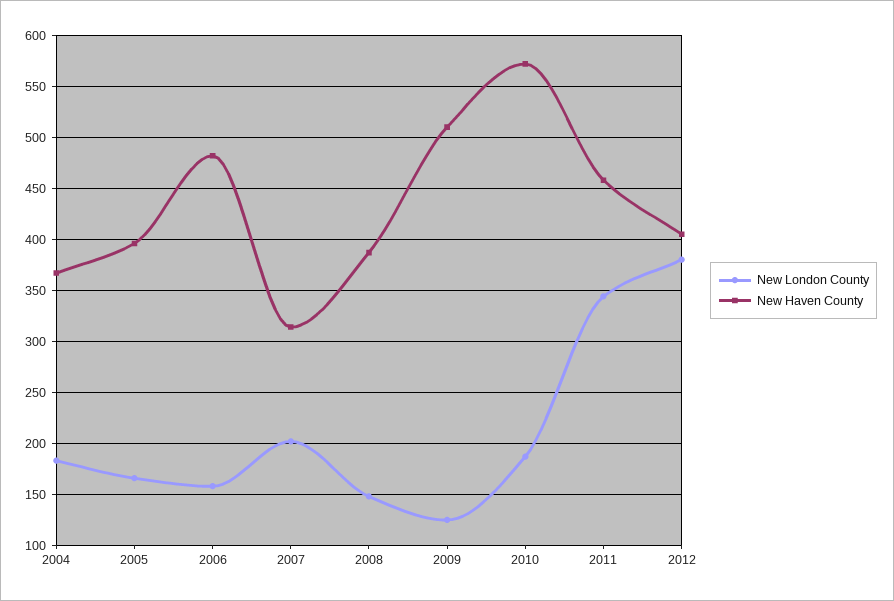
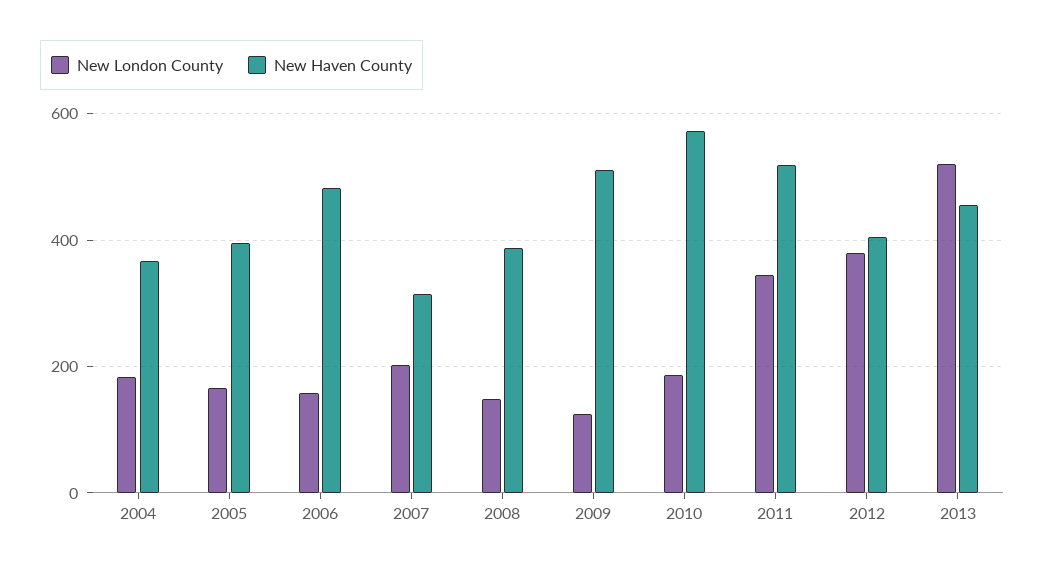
New Haven County, 2011: 460 -> 520
New London County, 2013: none -> 520
New Haven County, 2013: none -> 460

